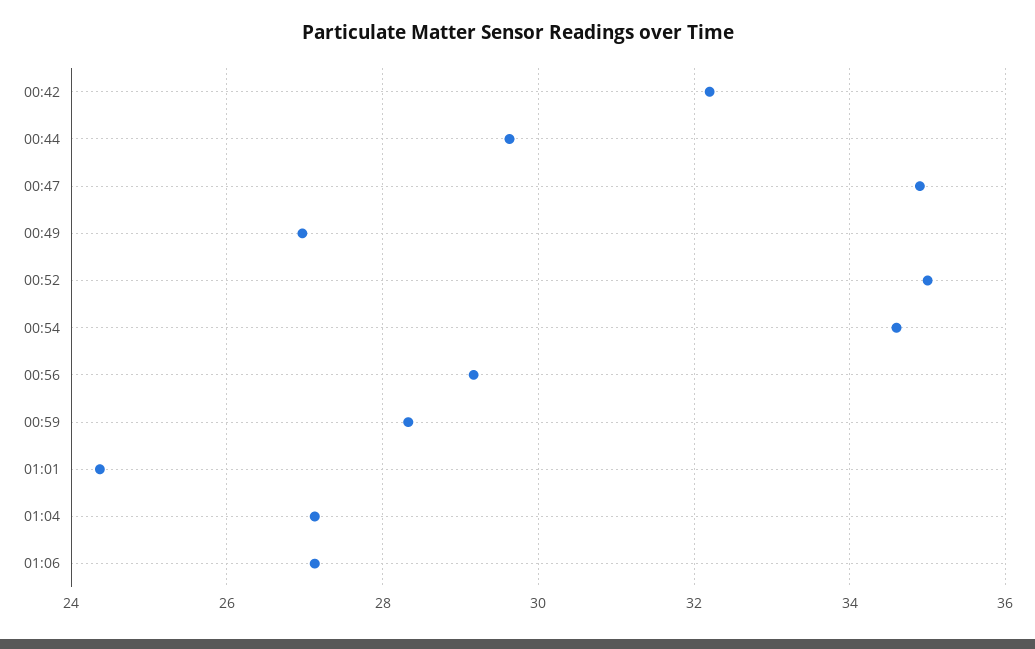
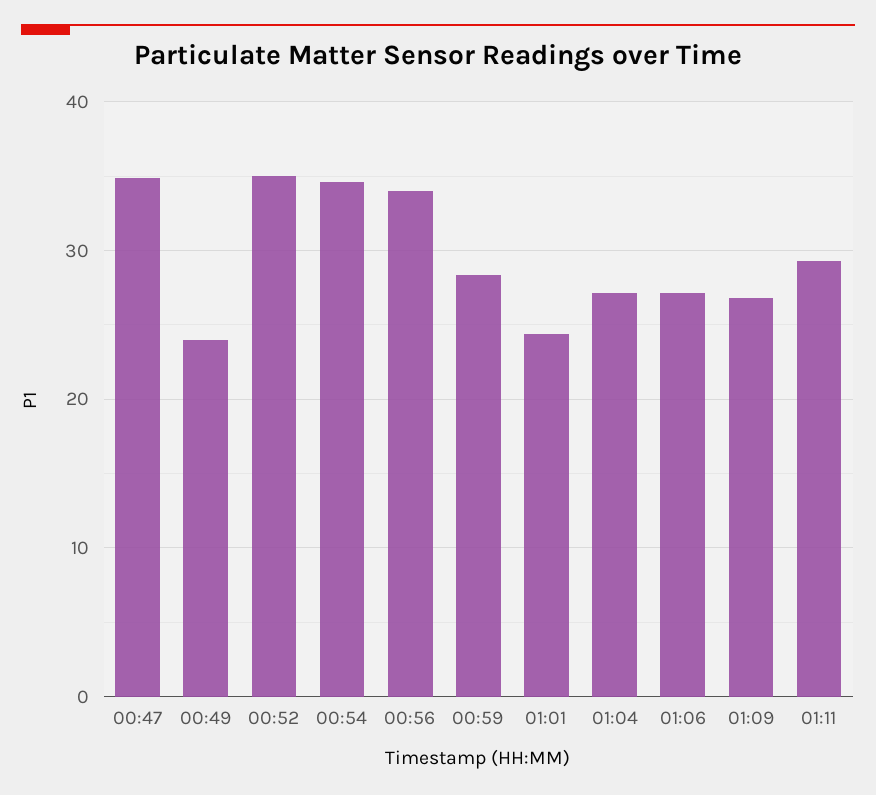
00:42: 32.2 -> none
00:44: 29.6 -> none
00:49: 27 -> 24
00:56: 29.2 -> 34
01:09: none -> 27
01:11: none -> 29

